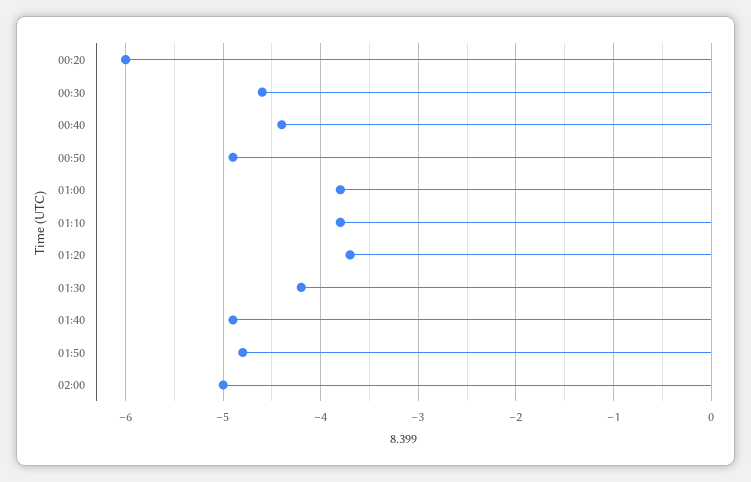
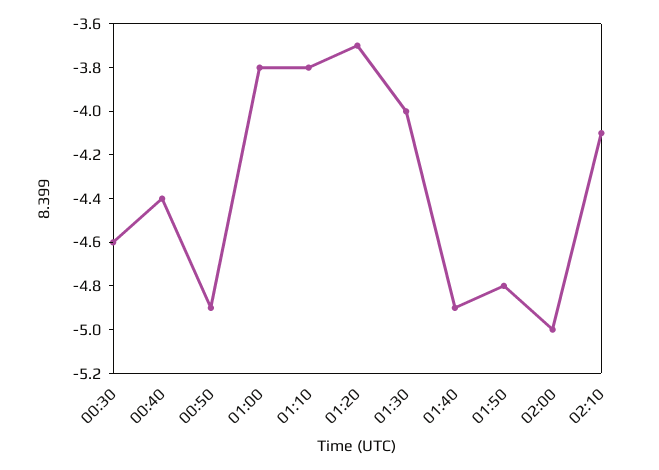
00:20: -6 -> none
01:30: -4.2 -> -4
02:10: none -> -4.1

